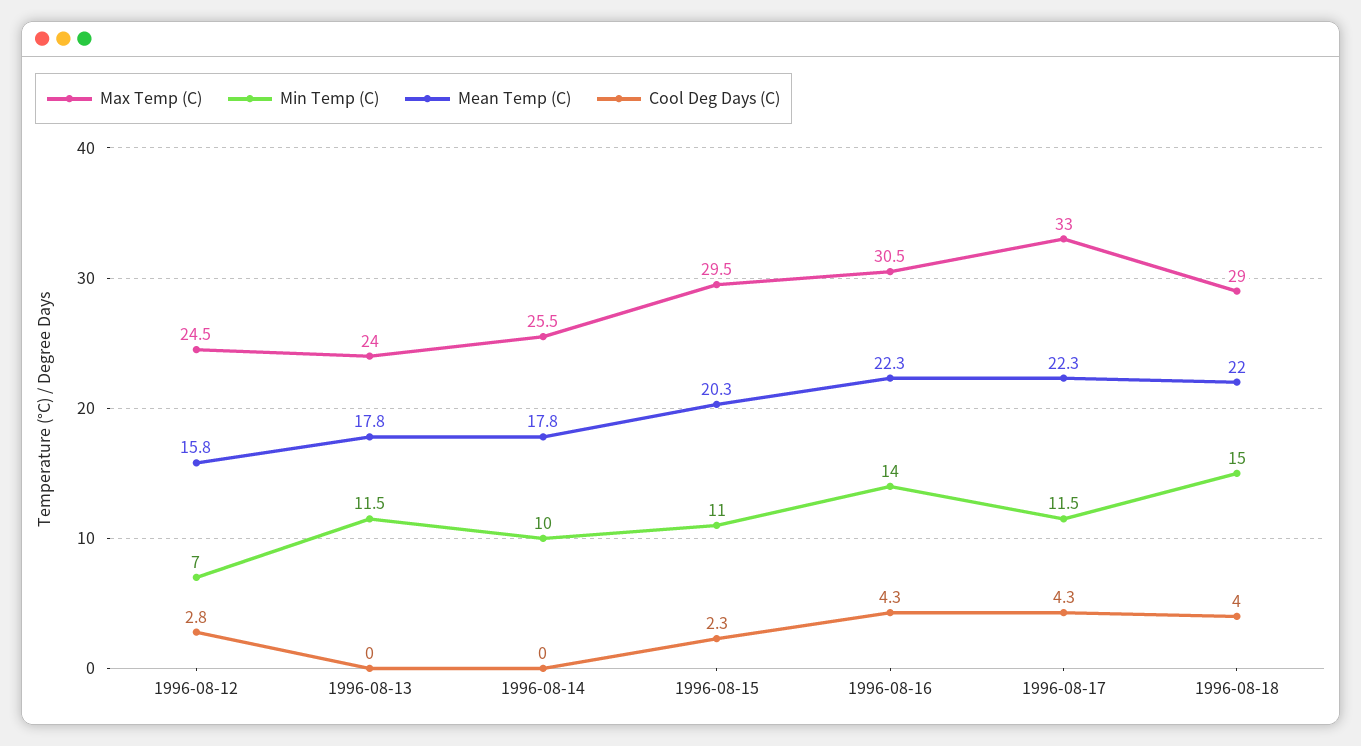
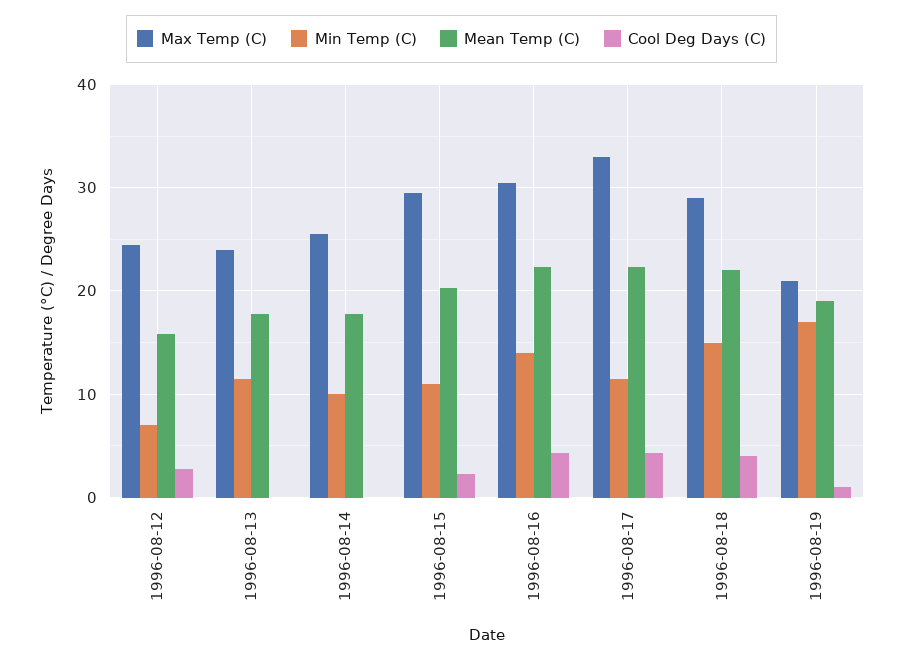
Max Temp (C), 1996-08-19: none -> 21
Min Temp (C), 1996-08-19: none -> 17
Mean Temp (C), 1996-08-19: none -> 19
Cool Deg Days (C), 1996-08-19: none -> 1

